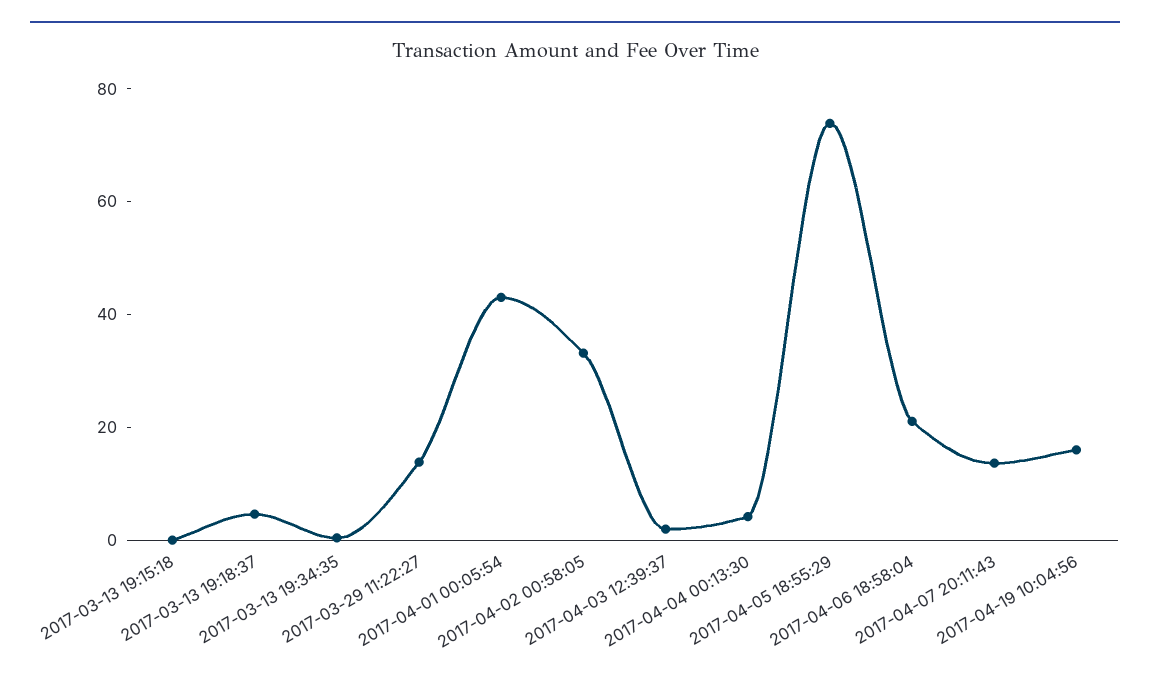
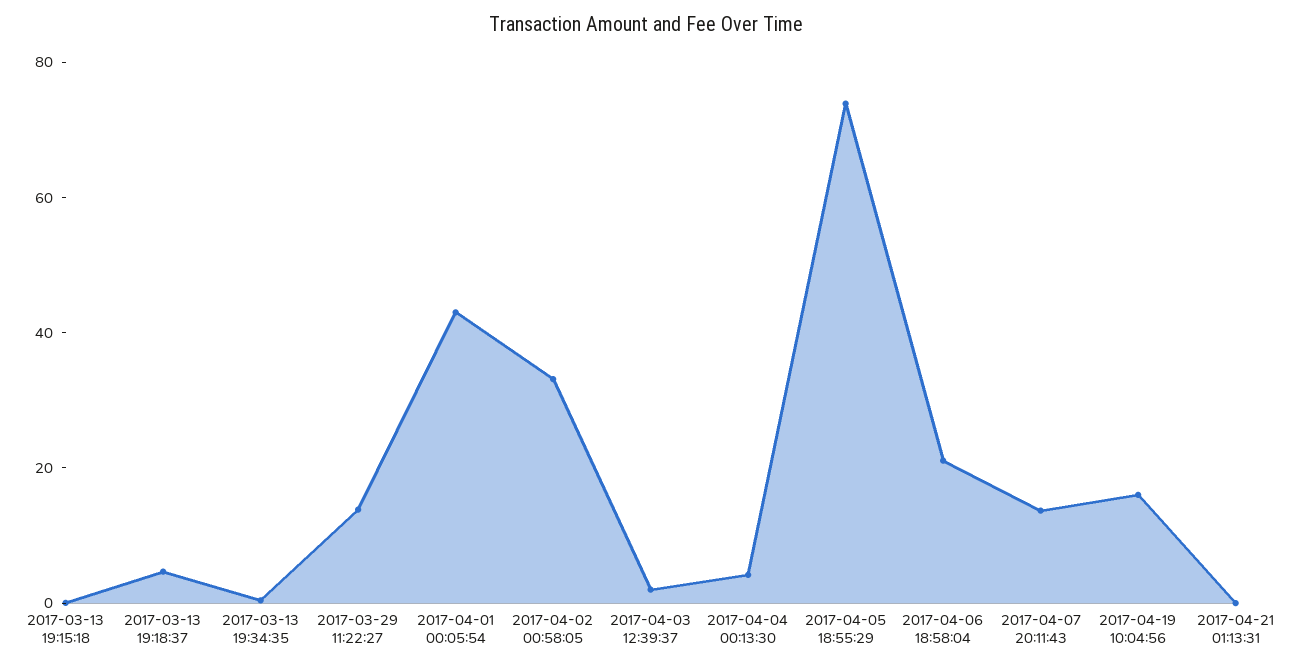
2017-04-21 01:13:31: none -> 0

